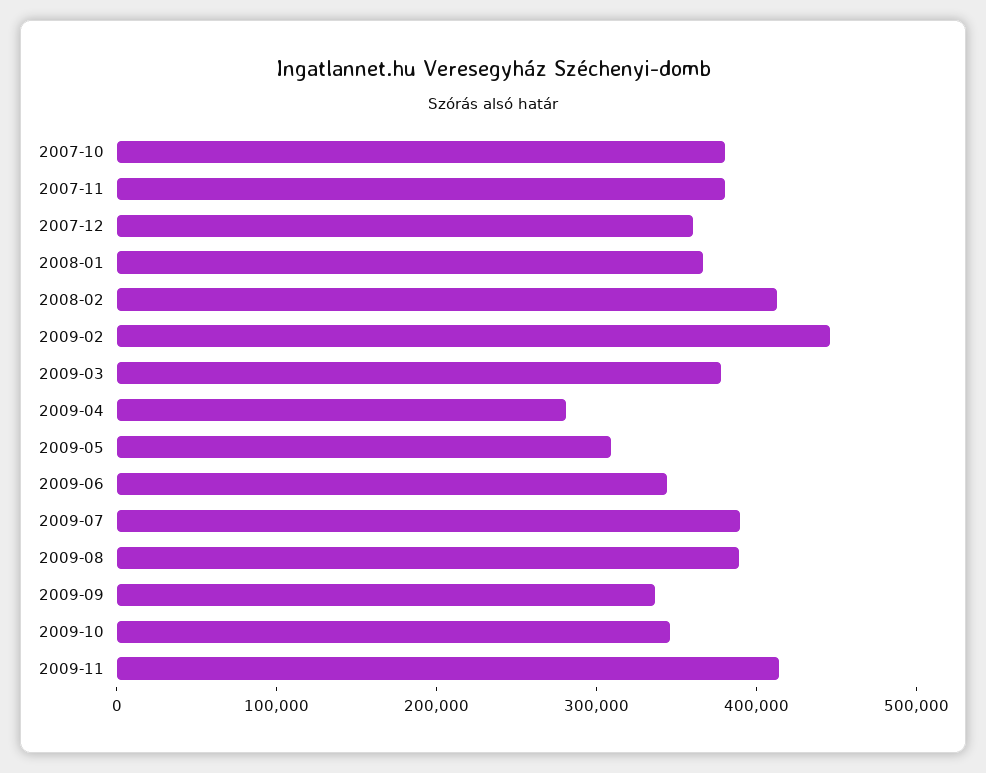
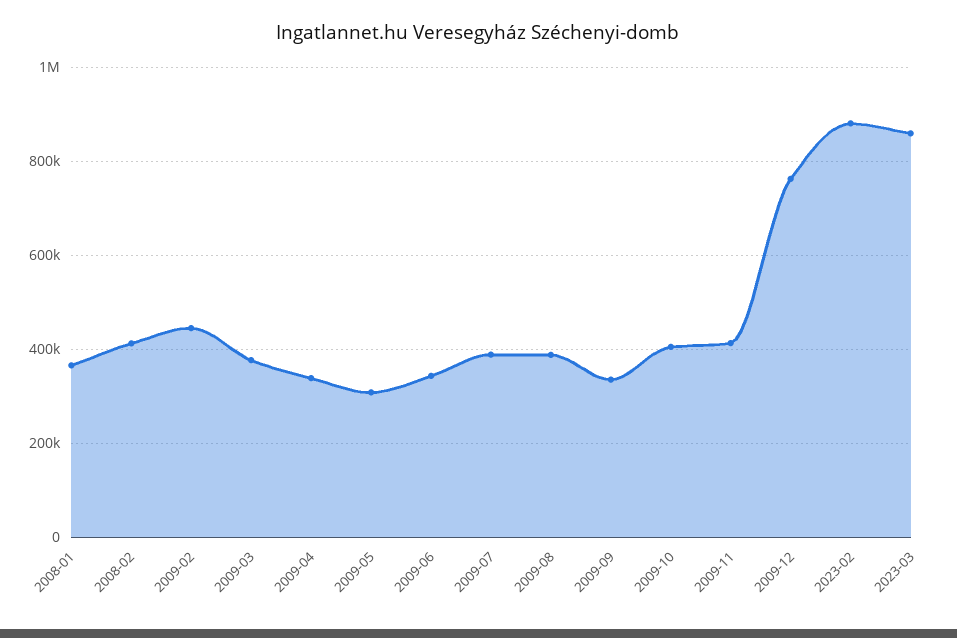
2007-10: 380000 -> none
2007-11: 380000 -> none
2007-12: 360000 -> none
2009-04: 280000 -> 340000
2009-10: 340000 -> 400000
2009-12: none -> 760000
2023-02: none -> 880000
2023-03: none -> 860000

